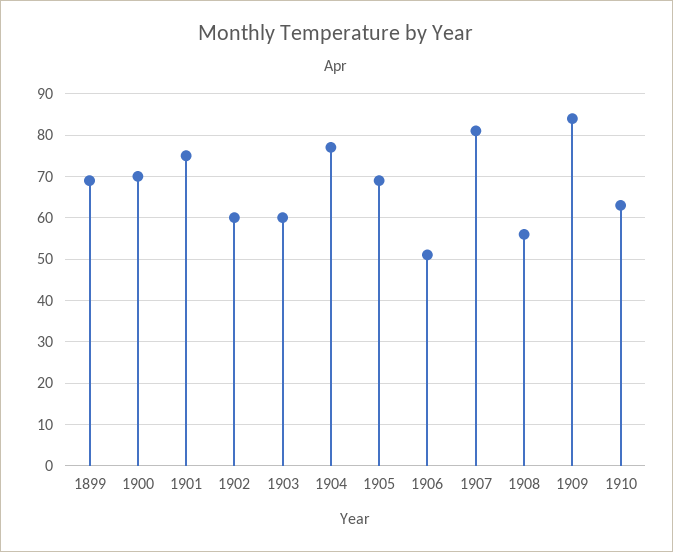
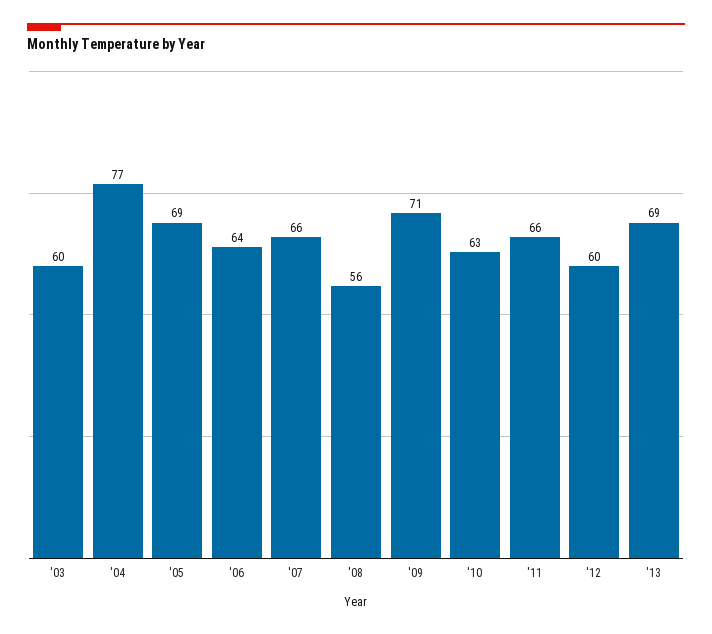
1899: 70 -> none
1900: 70 -> none
1901: 75 -> none
1902: 60 -> none
1906: 50 -> 64
1907: 80 -> 66
1909: 85 -> 71
'11: none -> 66
'12: none -> 60
'13: none -> 69

